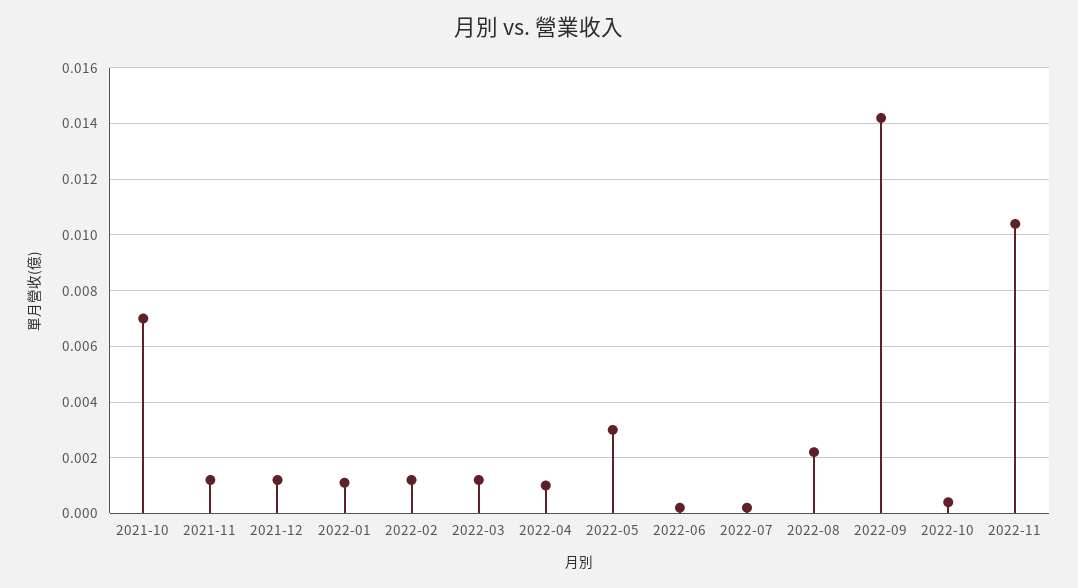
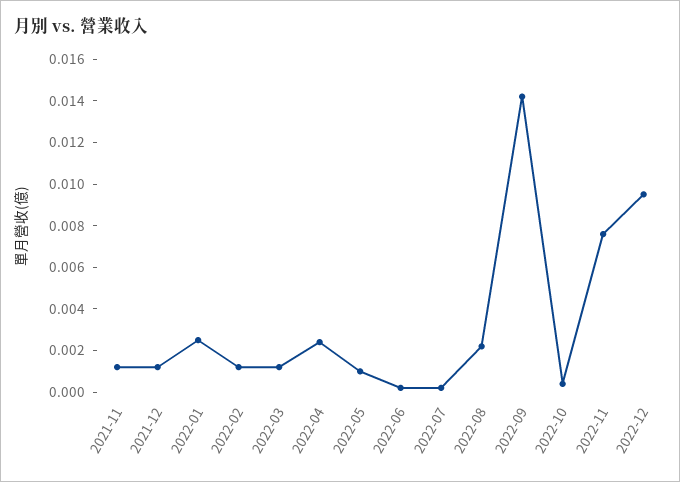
2021-10: 0.007 -> none
2022-01: 0.001 -> 0.0025
2022-04: 0.001 -> 0.0025
2022-05: 0.003 -> 0.001
2022-11: 0.0105 -> 0.0075
2022-12: none -> 0.0095

